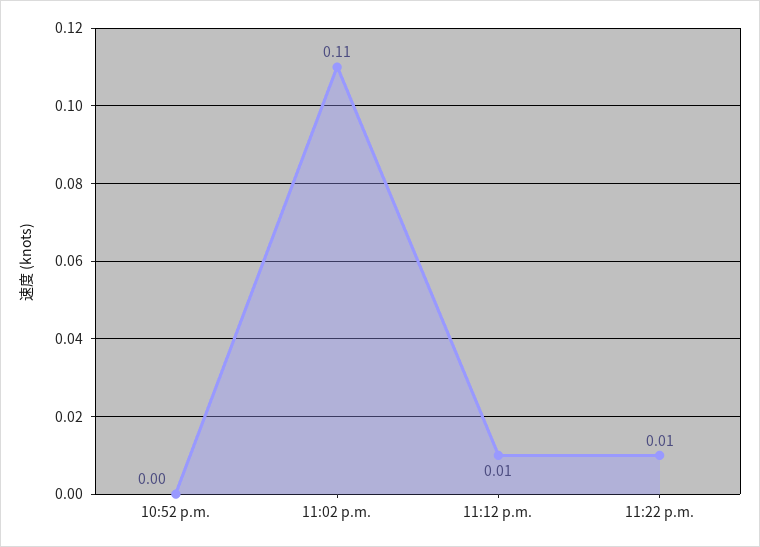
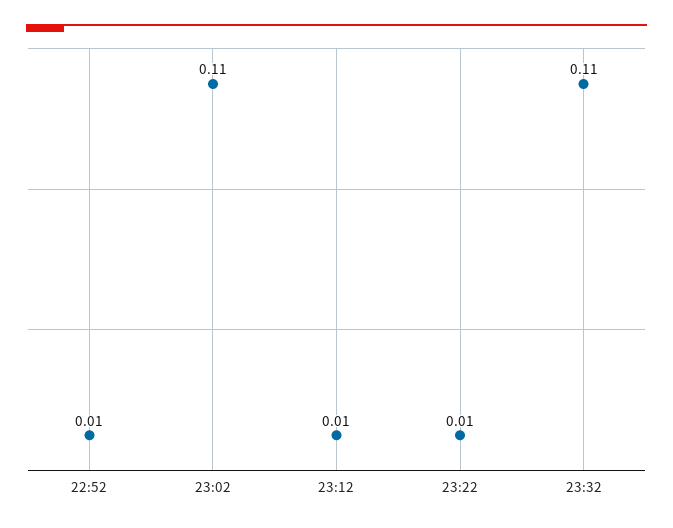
10:52 p.m.: 0 -> 0.01
23:32: none -> 0.11

